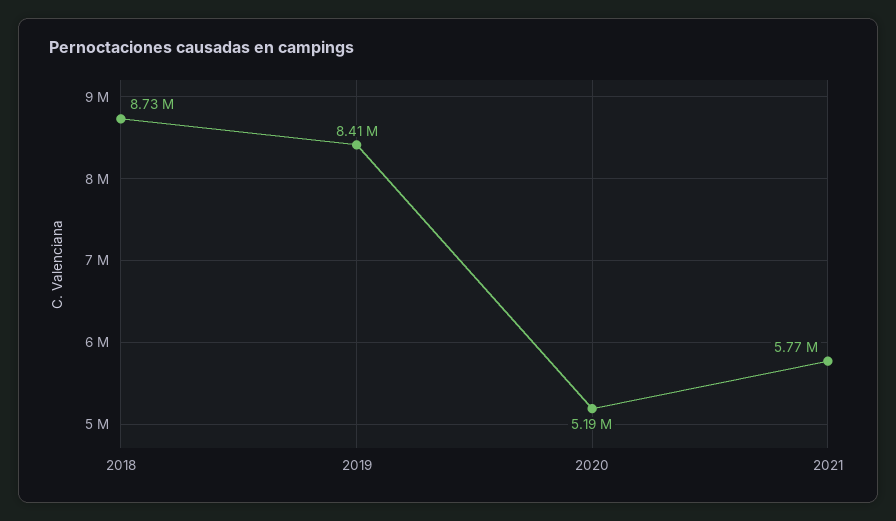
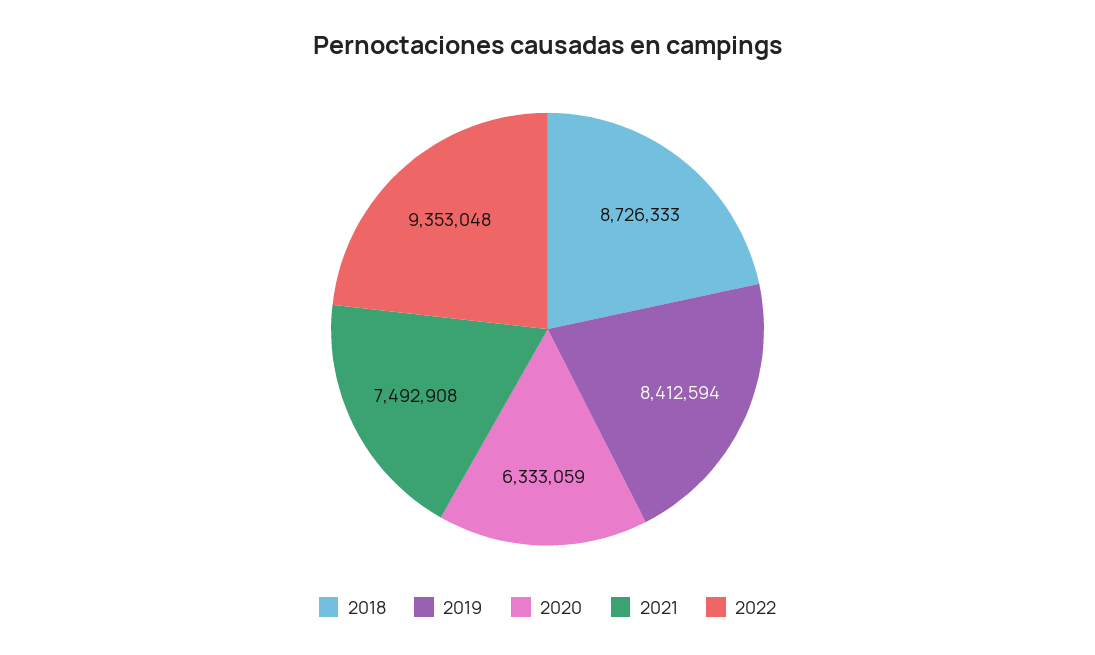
2020: 5190000 -> 6333059
2021: 5770000 -> 7492908
2022: none -> 9353048

